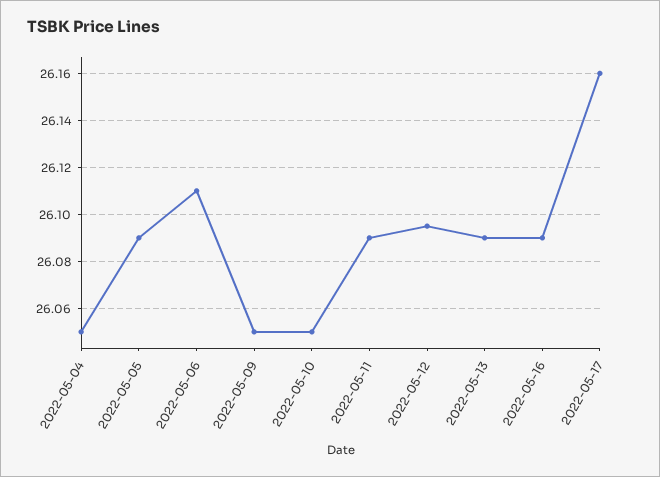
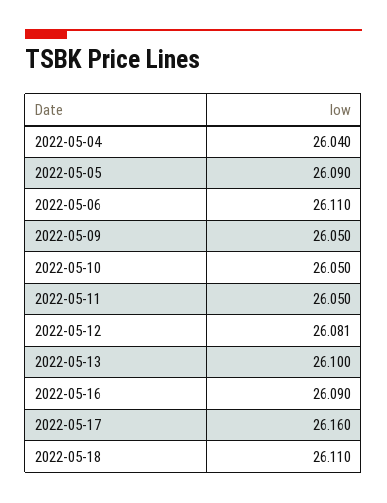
2022-05-04: 26.05 -> 26.04
2022-05-11: 26.09 -> 26.05
2022-05-12: 26.095 -> 26.081
2022-05-13: 26.09 -> 26.1
2022-05-18: none -> 26.11

